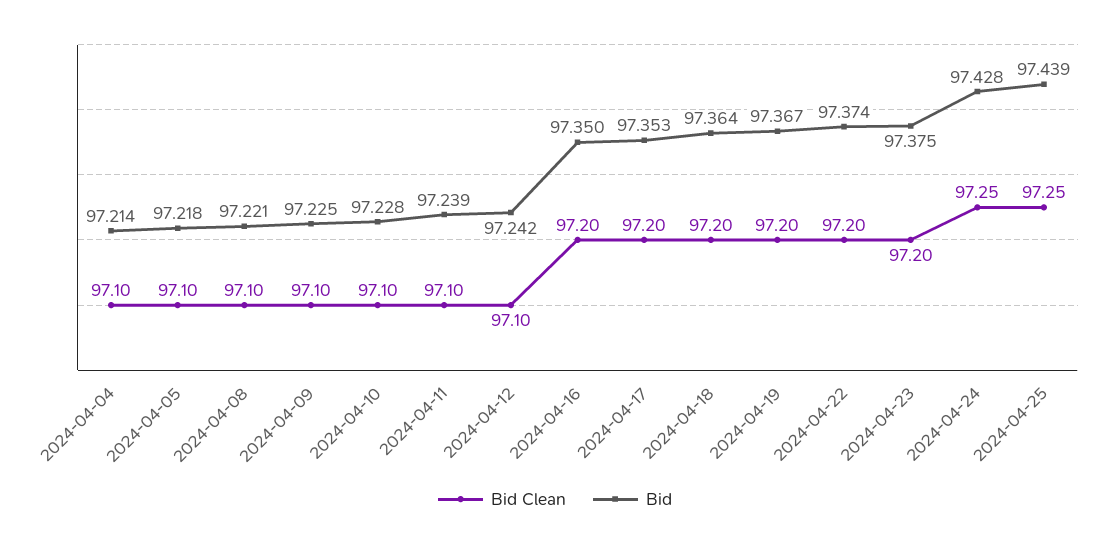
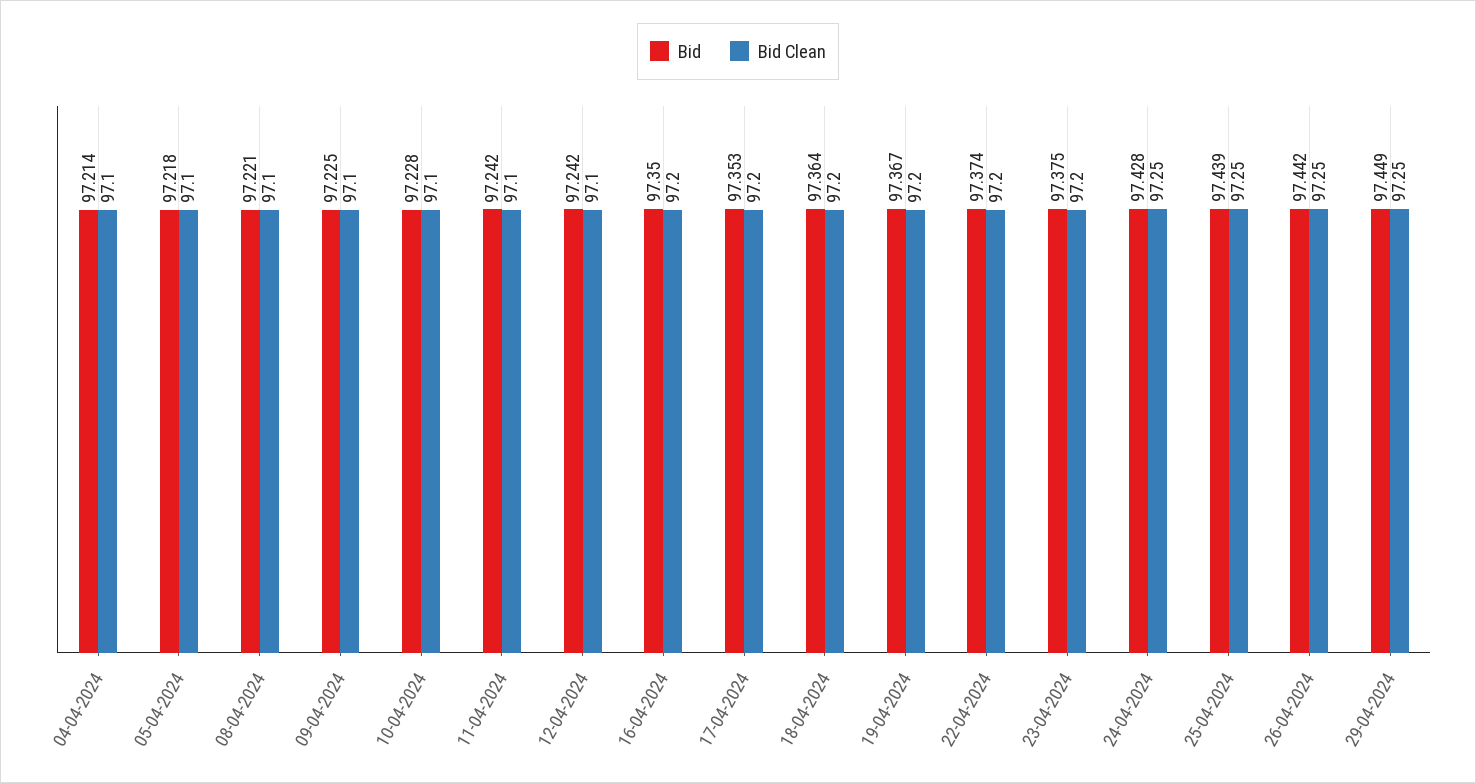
Bid, 2024-04-11: 97.239 -> 97.242
Bid, 26-04-2024: none -> 97.442
Bid Clean, 26-04-2024: none -> 97.25
Bid, 29-04-2024: none -> 97.449
Bid Clean, 29-04-2024: none -> 97.25

